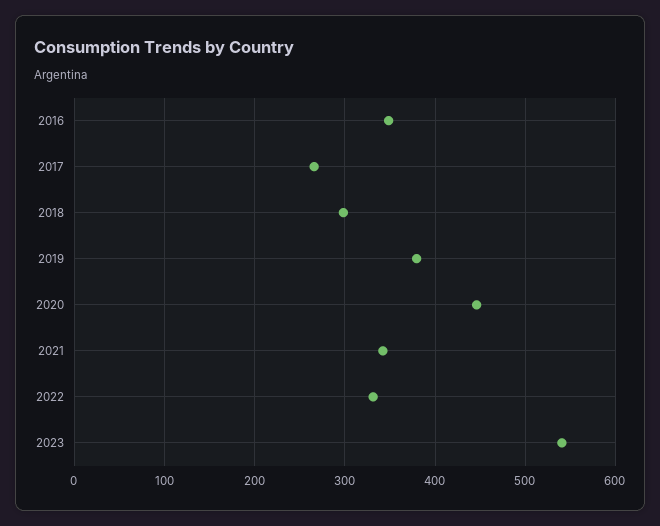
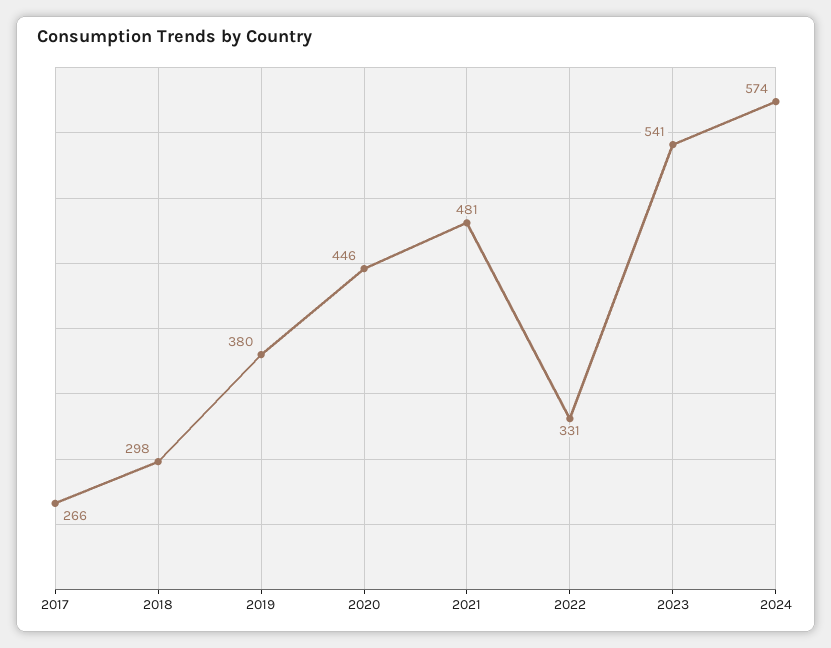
2016: 350 -> none
2021: 340 -> 481
2024: none -> 574

